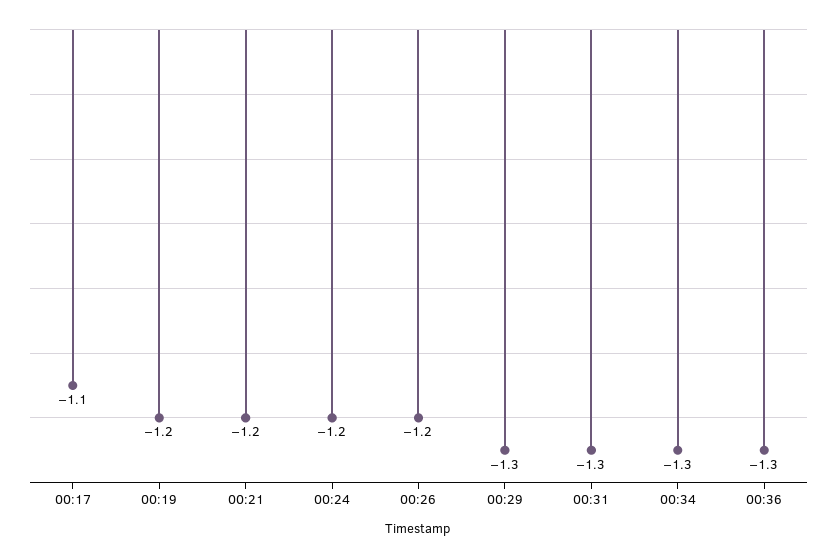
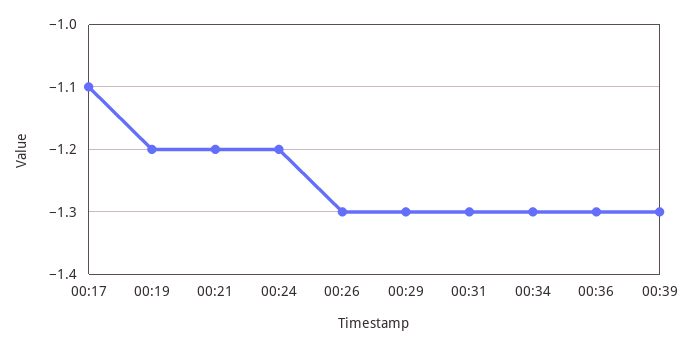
00:26: -1.2 -> -1.3
00:39: none -> -1.3

